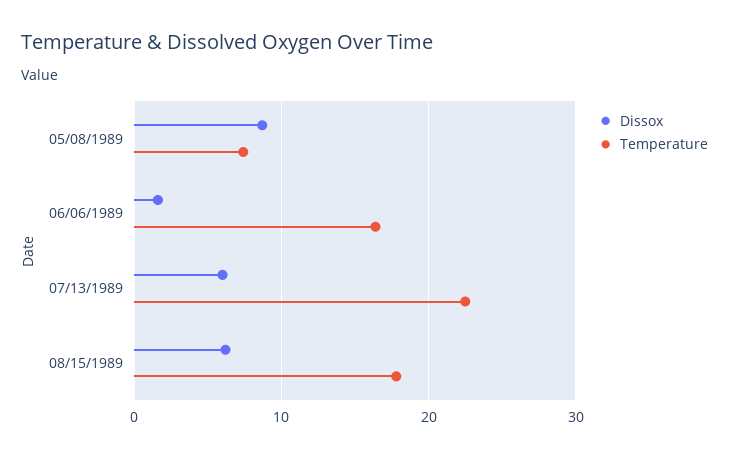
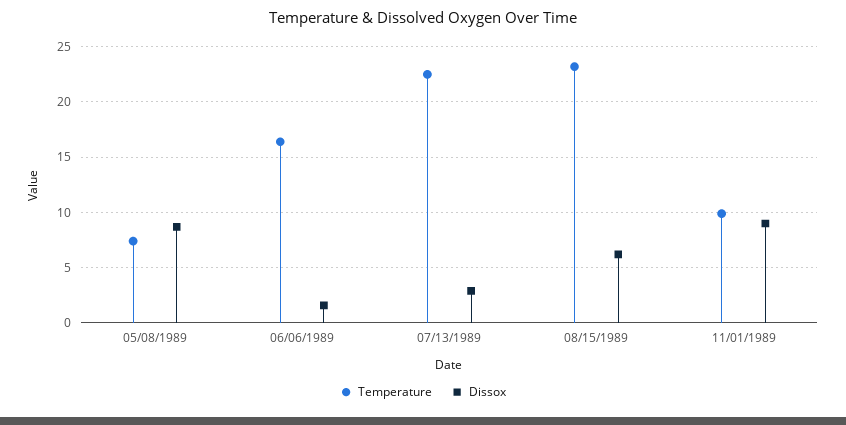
Dissox, 07/13/1989: 6 -> 3
Temperature, 08/15/1989: 18 -> 23
Temperature, 11/01/1989: none -> 10
Dissox, 11/01/1989: none -> 9

